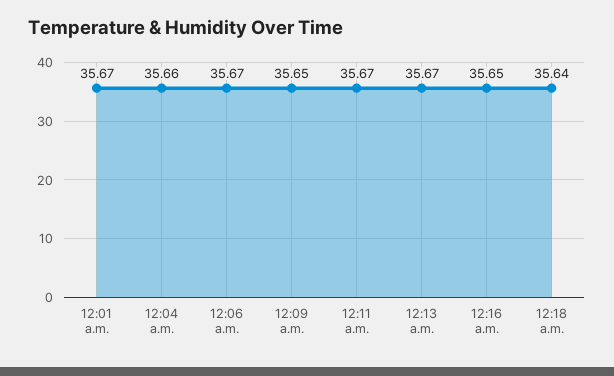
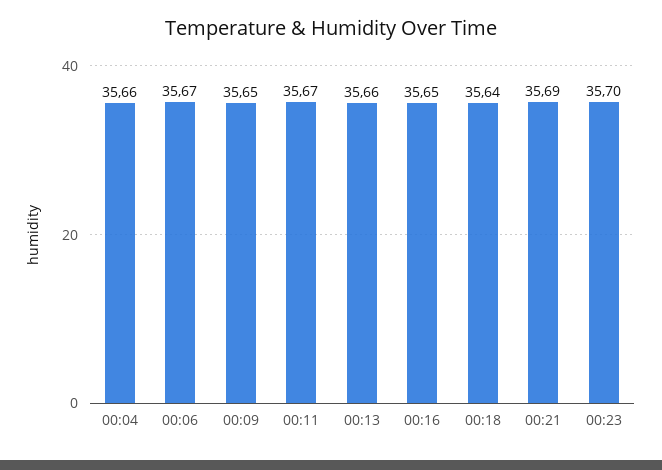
12:01 a.m.: 35.67 -> none
12:13 a.m.: 35.67 -> 35.66
00:21: none -> 35.69
00:23: none -> 35.7

